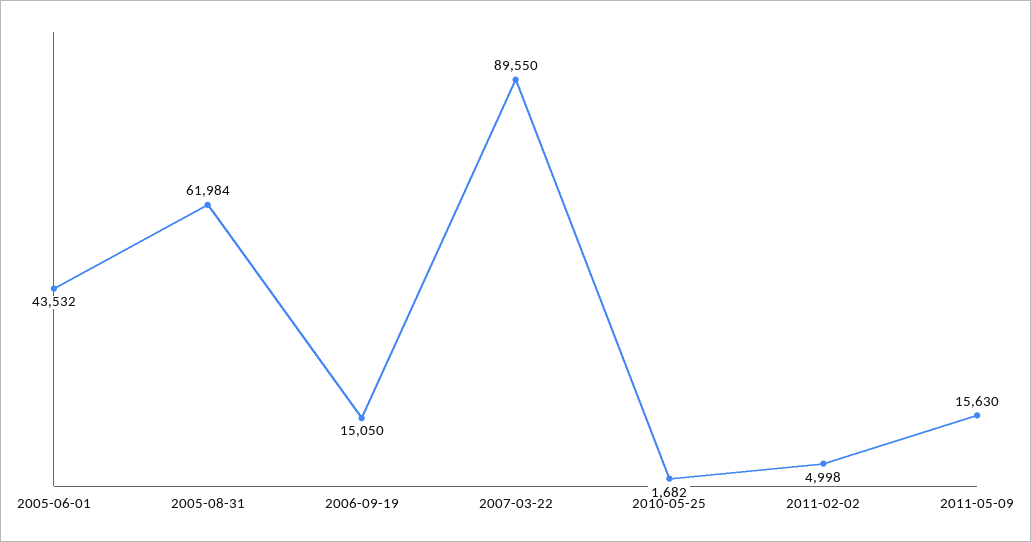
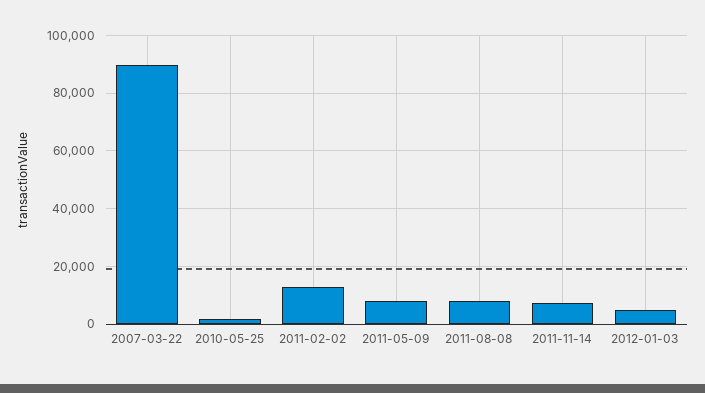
2005-06-01: 43532 -> none
2005-08-31: 61984 -> none
2006-09-19: 15050 -> none
2011-02-02: 4998 -> 12500
2011-05-09: 15630 -> 7500
2011-08-08: none -> 7500
2011-11-14: none -> 7500
2012-01-03: none -> 5000

